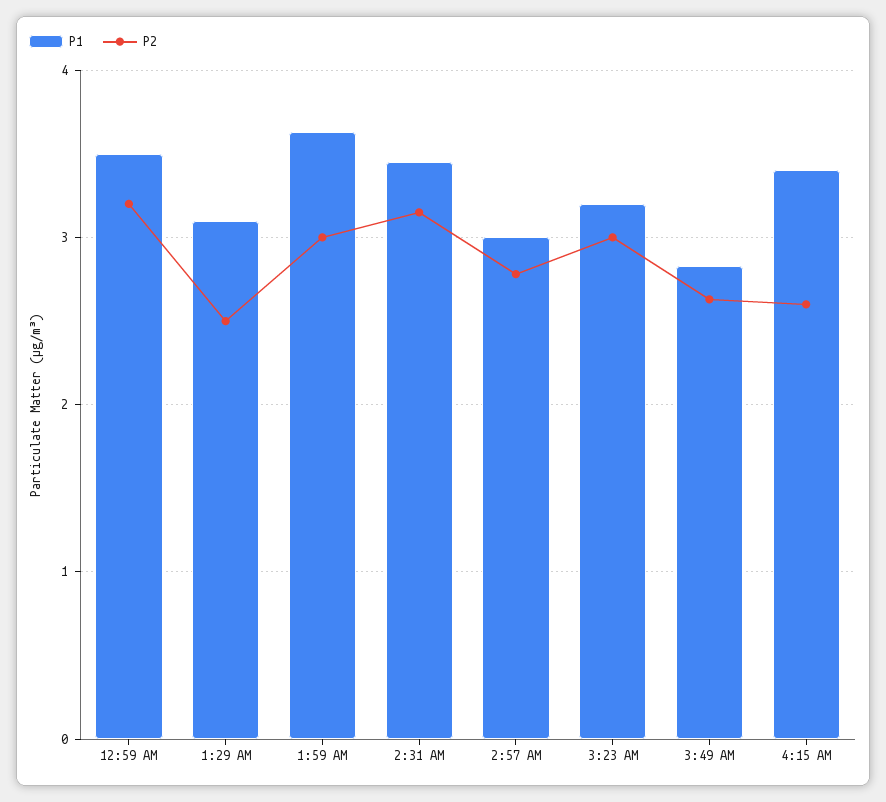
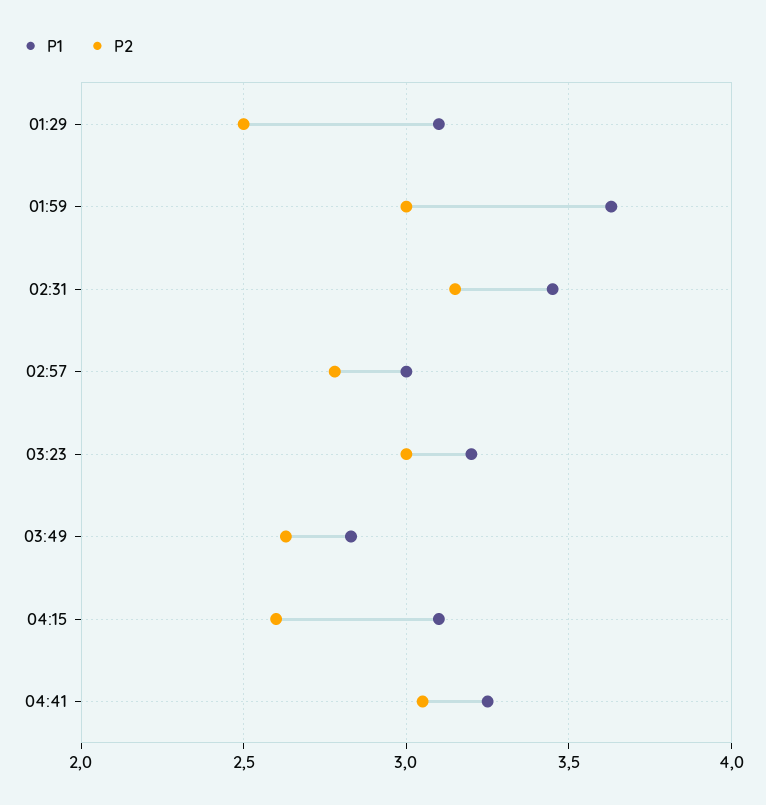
P1, 12:59 AM: 3.5 -> none
P2, 12:59 AM: 3.2 -> none
P1, 4:15 AM: 3.4 -> 3.1
P1, 04:41: none -> 3.25
P2, 04:41: none -> 3.05

